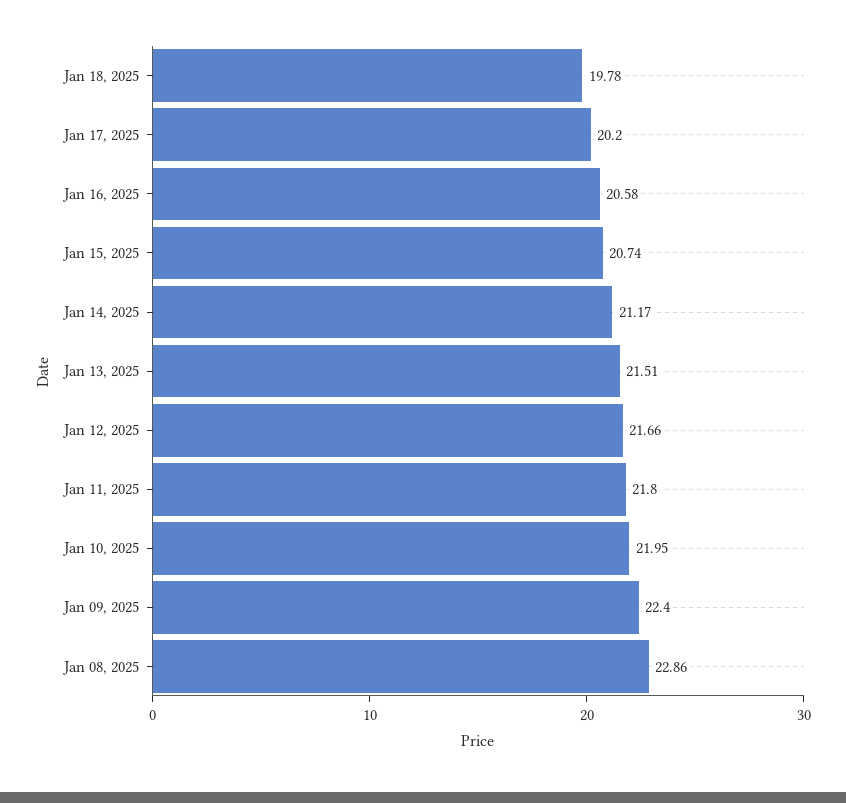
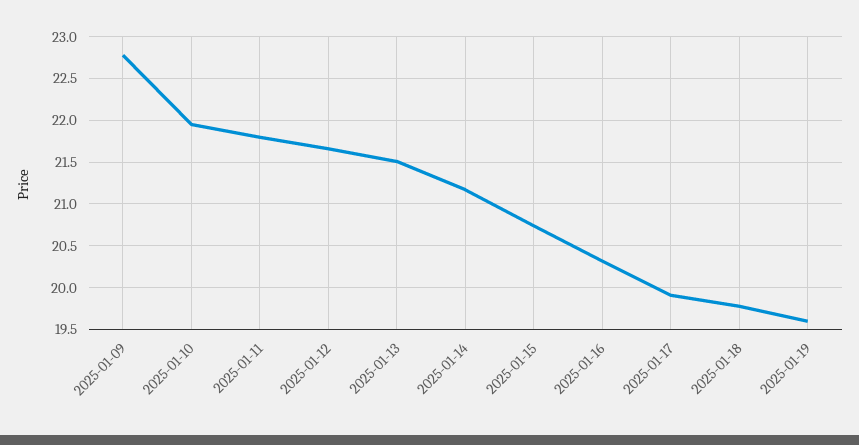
Jan 17, 2025: 20.2 -> 19.9
Jan 16, 2025: 20.58 -> 20.3
Jan 09, 2025: 22.4 -> 22.8
Jan 08, 2025: 22.86 -> none
2025-01-19: none -> 19.6

